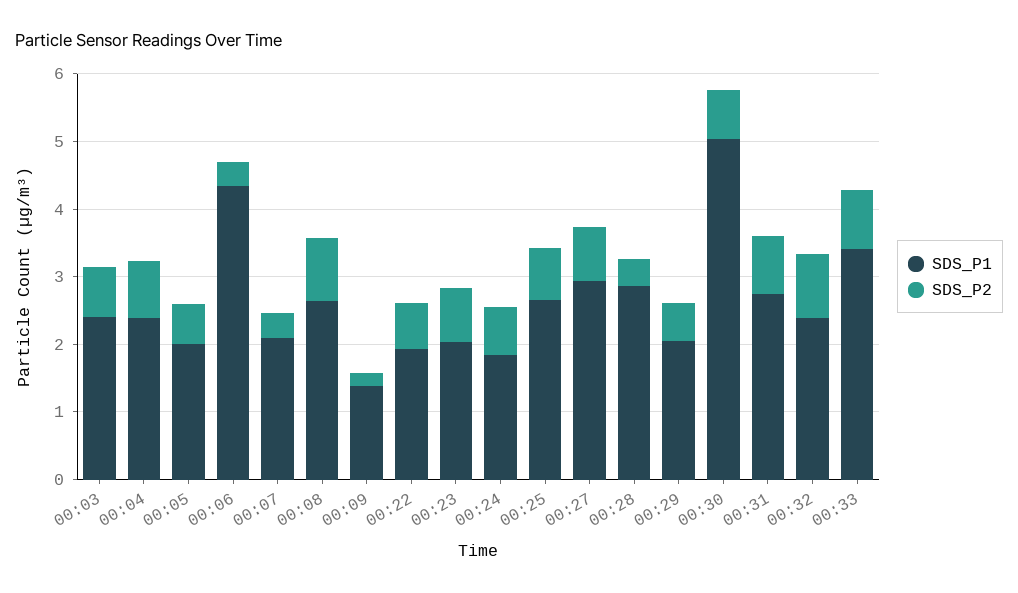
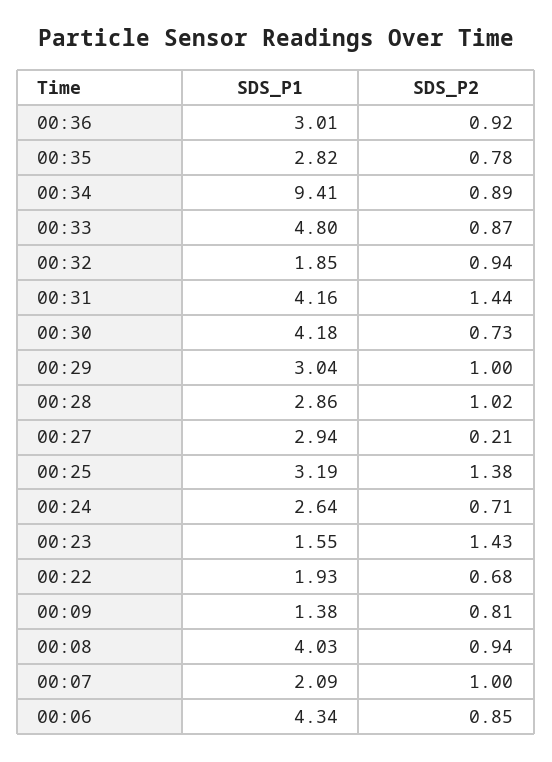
SDS_P1, 00:03: 2.4 -> none
SDS_P2, 00:03: 0.8 -> none
SDS_P1, 00:04: 2.4 -> none
SDS_P2, 00:04: 0.8 -> none
SDS_P1, 00:05: 2 -> none
SDS_P2, 00:05: 0.6 -> none
SDS_P2, 00:06: 0.4 -> 0.85
SDS_P2, 00:07: 0.4 -> 1
SDS_P1, 00:08: 2.6 -> 4.03
SDS_P2, 00:09: 0.2 -> 0.81
SDS_P1, 00:23: 2 -> 1.55
SDS_P2, 00:23: 0.8 -> 1.43
SDS_P1, 00:24: 1.8 -> 2.64
SDS_P1, 00:25: 2.6 -> 3.19
SDS_P2, 00:25: 0.8 -> 1.38
SDS_P2, 00:27: 0.8 -> 0.21
SDS_P2, 00:28: 0.4 -> 1.02
SDS_P1, 00:29: 2 -> 3.04
SDS_P2, 00:29: 0.6 -> 1
SDS_P1, 00:30: 5 -> 4.18
SDS_P1, 00:31: 2.8 -> 4.16
SDS_P2, 00:31: 0.8 -> 1.44
SDS_P1, 00:32: 2.4 -> 1.85
SDS_P1, 00:33: 3.4 -> 4.8
SDS_P1, 00:36: none -> 3.01
SDS_P2, 00:36: none -> 0.92
SDS_P1, 00:35: none -> 2.82
SDS_P2, 00:35: none -> 0.78
SDS_P1, 00:34: none -> 9.41
SDS_P2, 00:34: none -> 0.89

